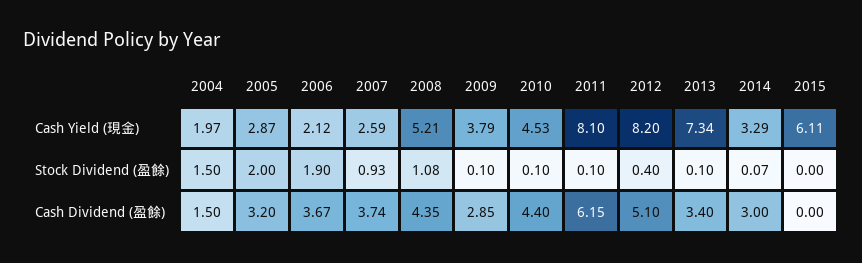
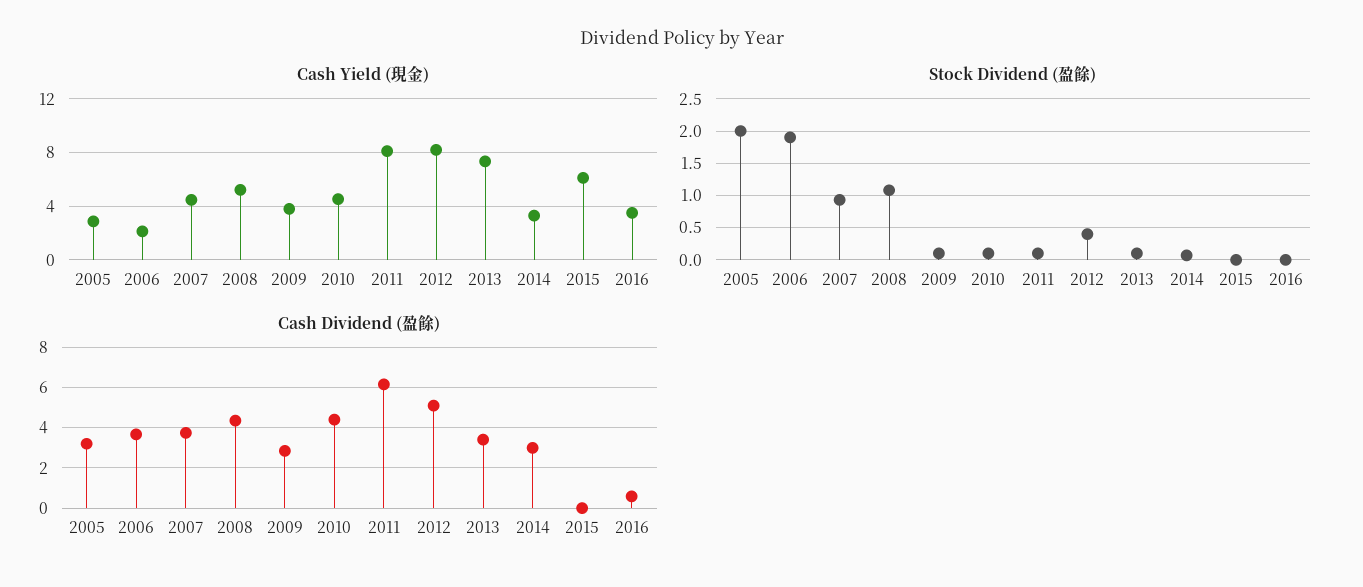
Cash Yield (現金), 2004: 1.97 -> none
Cash Yield (現金), 2007: 2.59 -> 4.5
Stock Dividend (盈餘), 2004: 1.5 -> none
Cash Dividend (盈餘), 2004: 1.5 -> none
Cash Yield (現金), 2016: none -> 3.5
Stock Dividend (盈餘), 2016: none -> 0
Cash Dividend (盈餘), 2016: none -> 0.5

